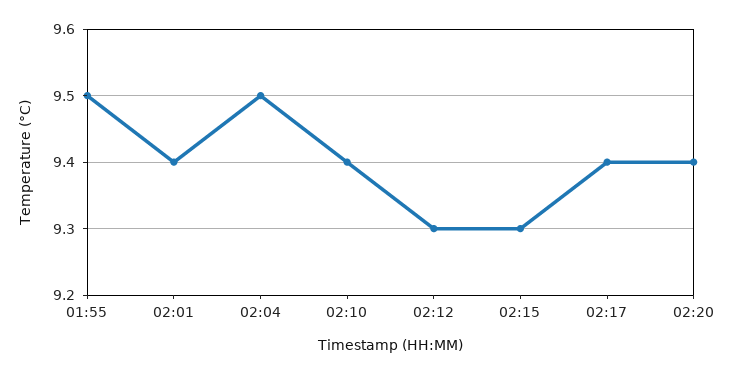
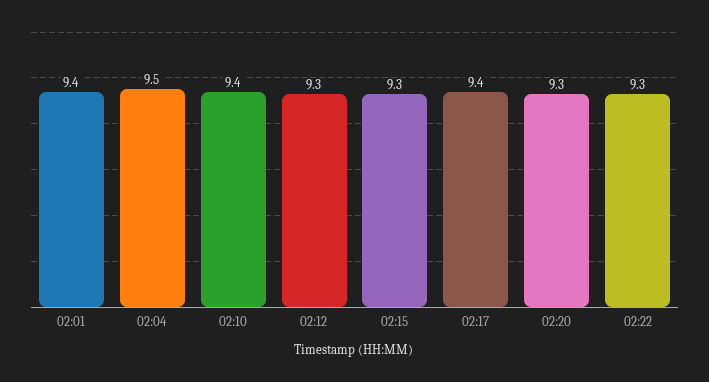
01:55: 9.5 -> none
02:20: 9.4 -> 9.3
02:22: none -> 9.3

